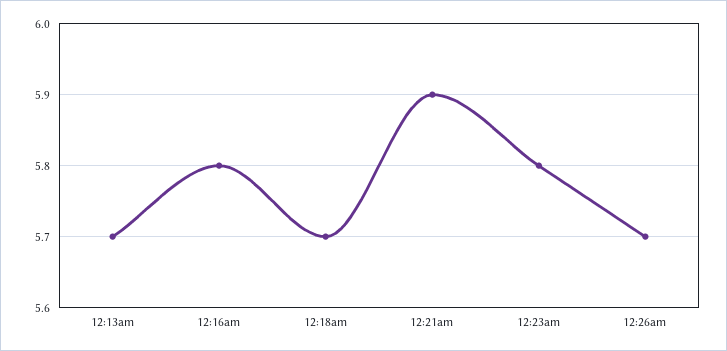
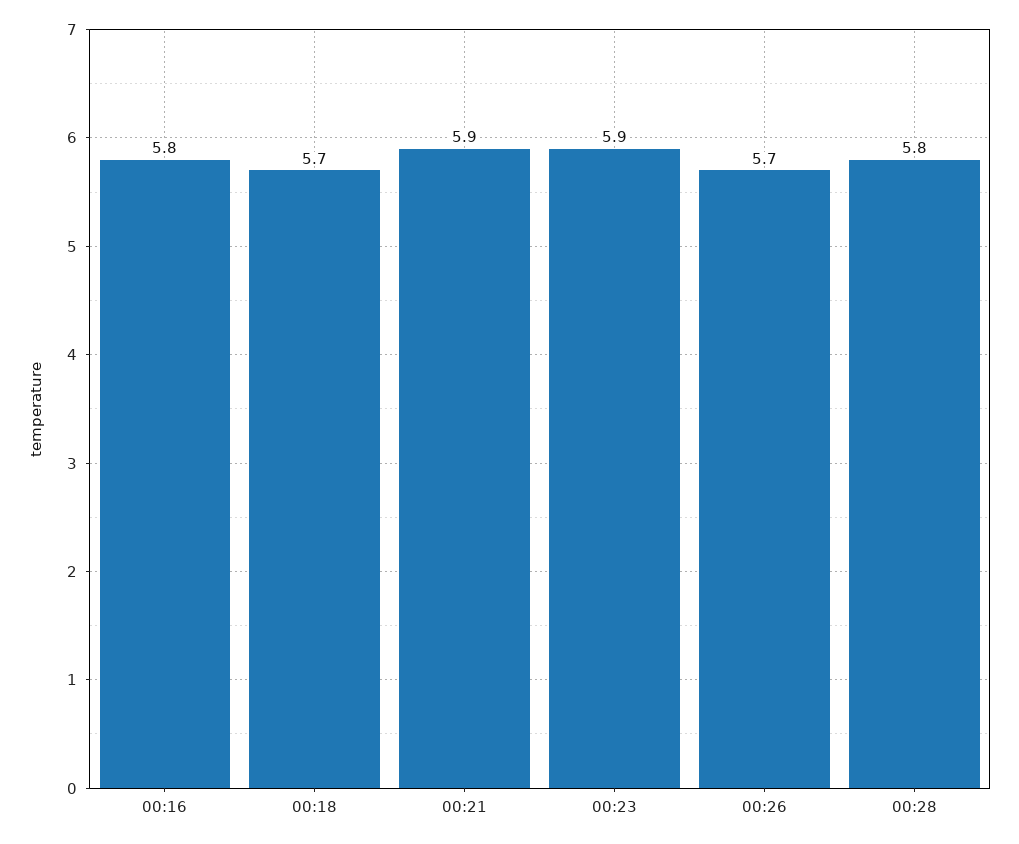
12:13am: 5.7 -> none
12:23am: 5.8 -> 5.9
00:28: none -> 5.8

